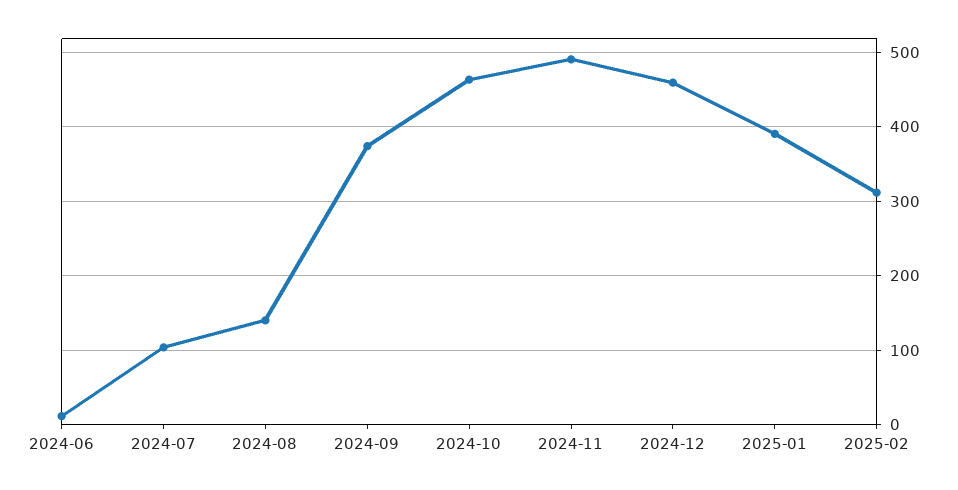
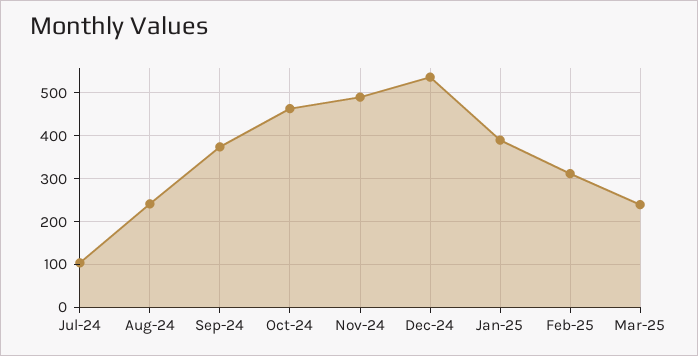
2024-06: 10 -> none
2024-08: 140 -> 240
2024-12: 460 -> 540
Mar-25: none -> 240

